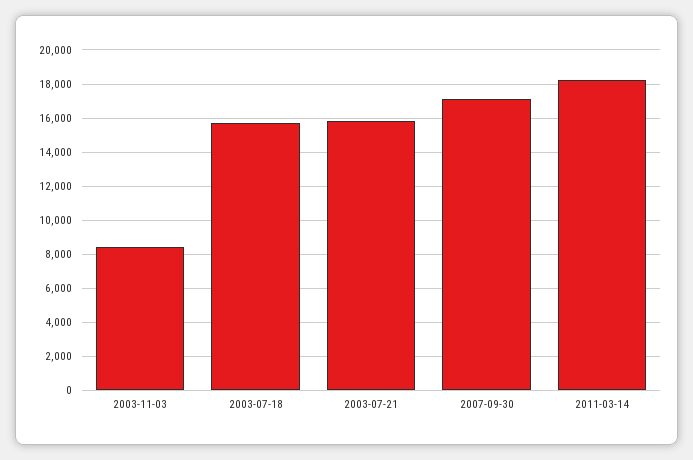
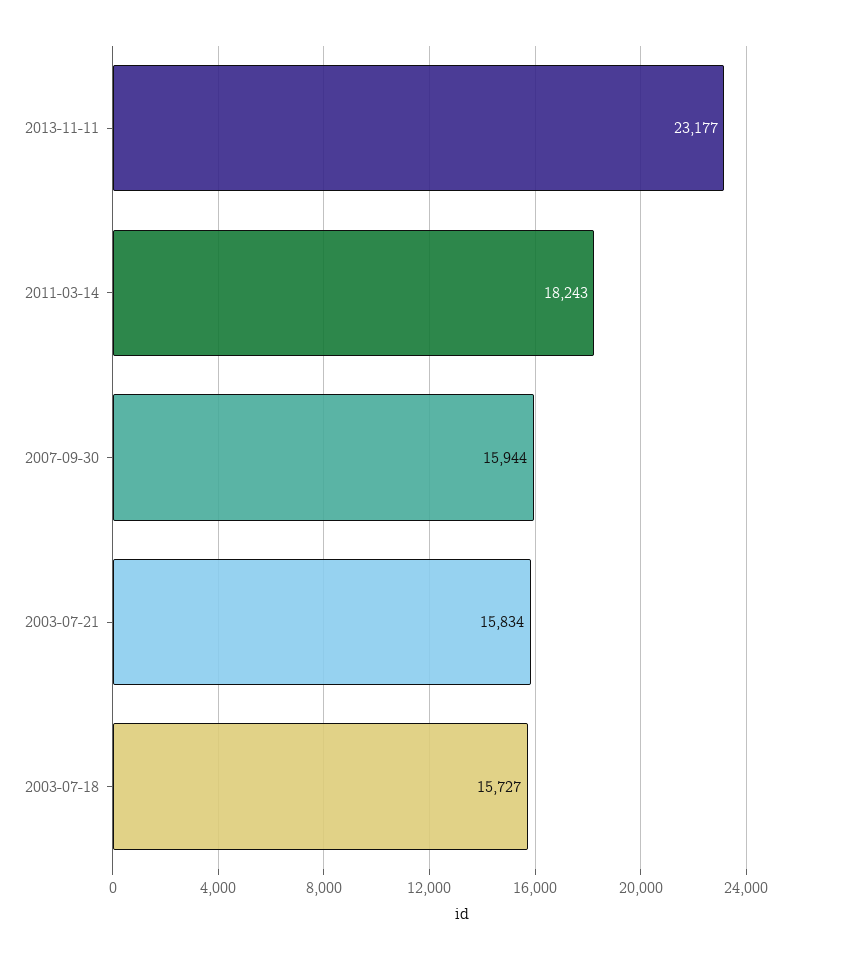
2003-11-03: 8500 -> none
2007-09-30: 17000 -> 15944
2013-11-11: none -> 23177

